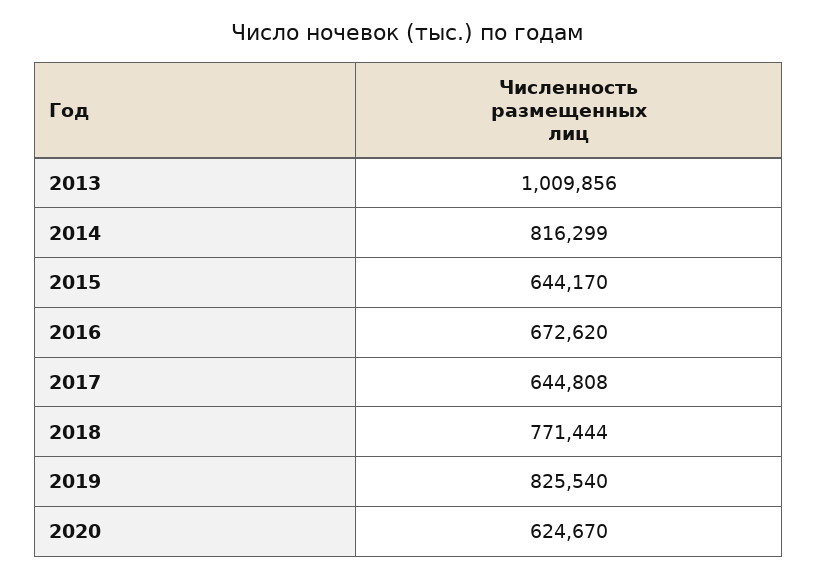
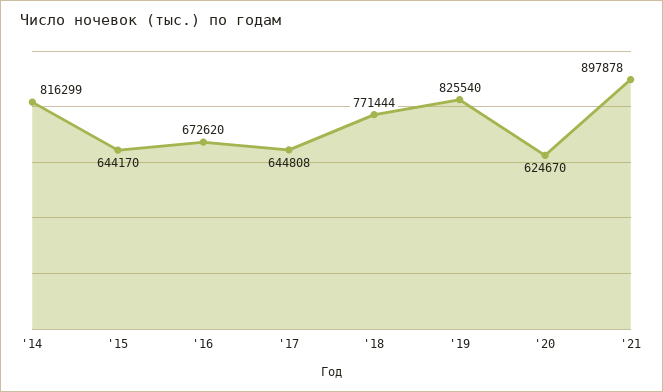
2013: 1009856 -> none
'21: none -> 897878

